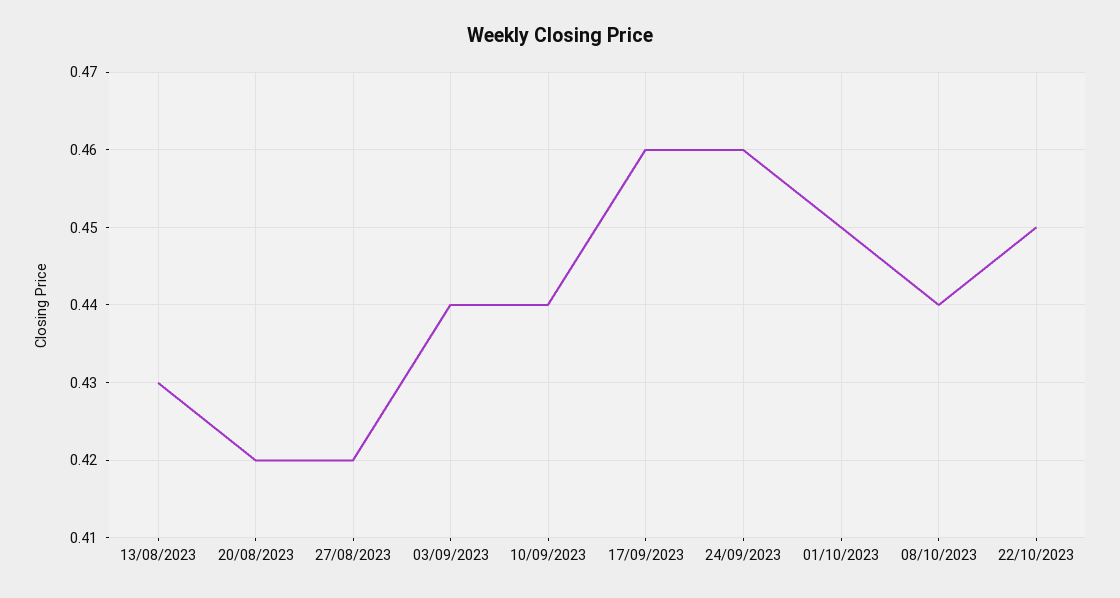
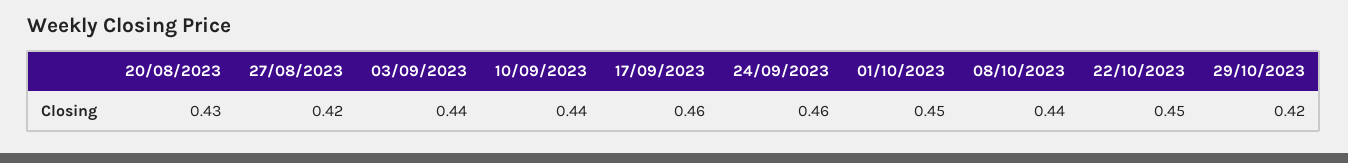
13/08/2023: 0.43 -> none
20/08/2023: 0.42 -> 0.43
29/10/2023: none -> 0.42

